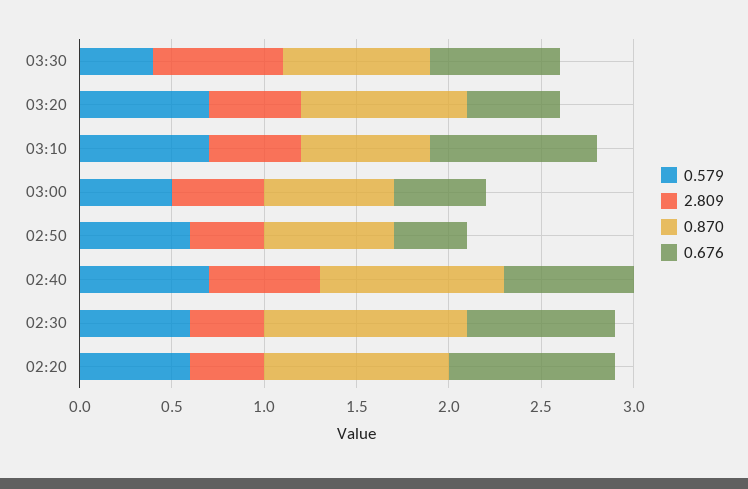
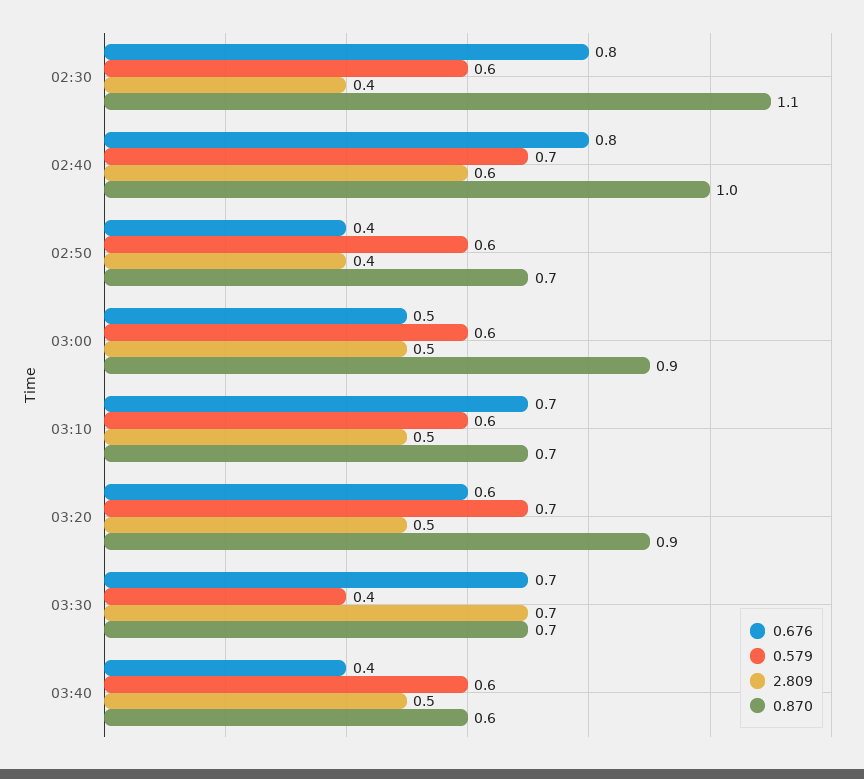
0.870, 03:30: 0.8 -> 0.7
0.676, 03:20: 0.5 -> 0.6
0.579, 03:10: 0.7 -> 0.6
0.676, 03:10: 0.9 -> 0.7
0.579, 03:00: 0.5 -> 0.6
0.870, 03:00: 0.7 -> 0.9
0.676, 02:40: 0.7 -> 0.8
0.579, 02:20: 0.6 -> none
2.809, 02:20: 0.4 -> none
0.870, 02:20: 1 -> none
0.676, 02:20: 0.9 -> none
0.676, 03:40: none -> 0.4
0.579, 03:40: none -> 0.6
2.809, 03:40: none -> 0.5
0.870, 03:40: none -> 0.6

